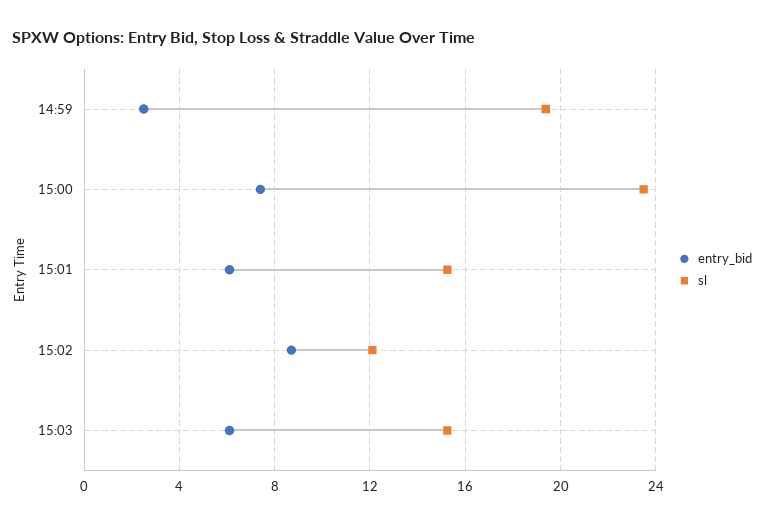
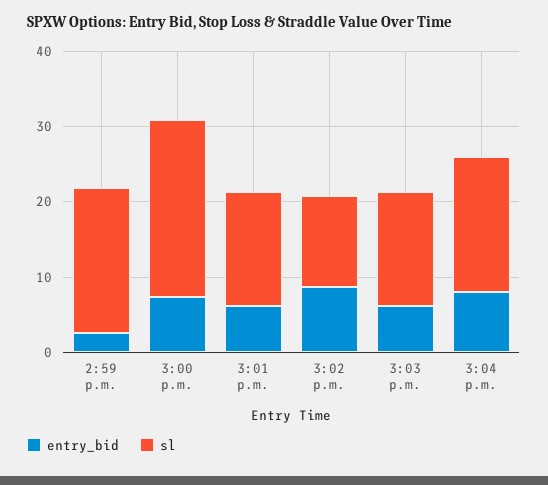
entry_bid, 3:04 p.m.: none -> 8
sl, 3:04 p.m.: none -> 18

